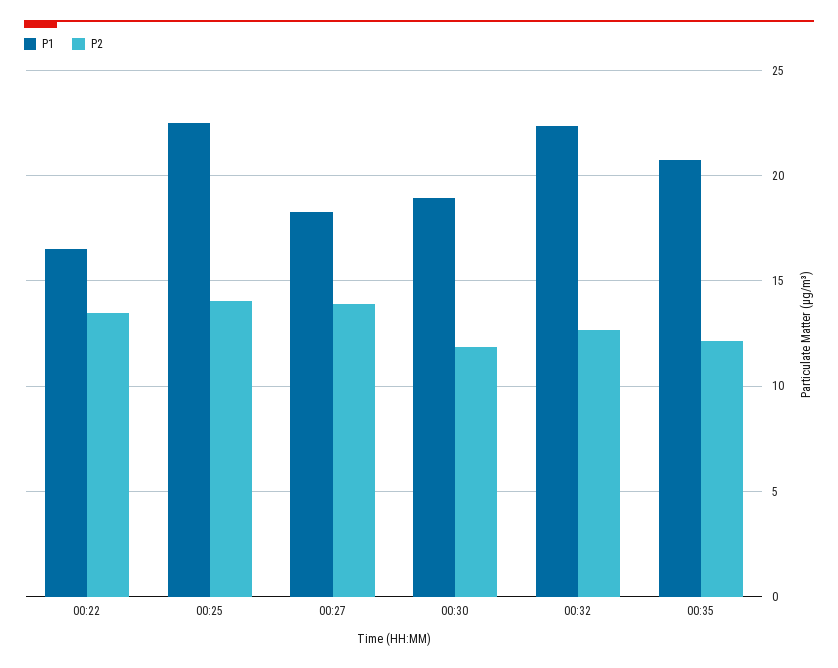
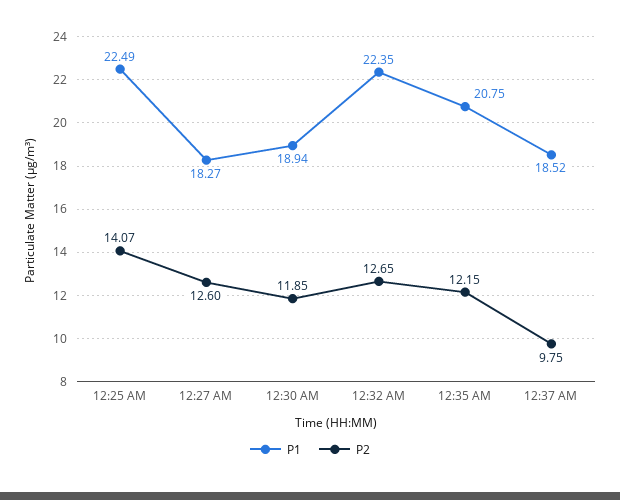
P1, 00:22: 16.5 -> none
P2, 00:22: 13.5 -> none
P2, 00:27: 14 -> 12.6
P1, 12:37 AM: none -> 18.52
P2, 12:37 AM: none -> 9.75

